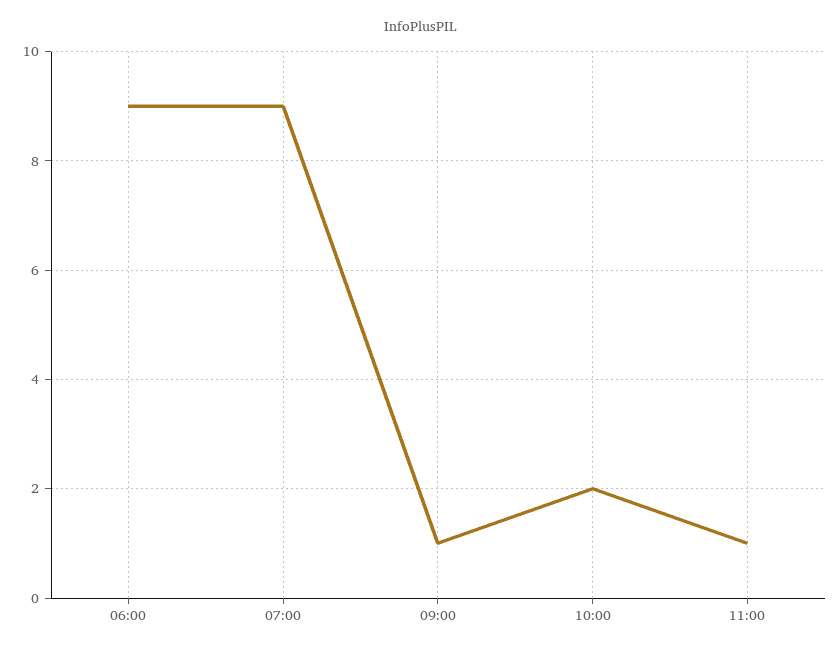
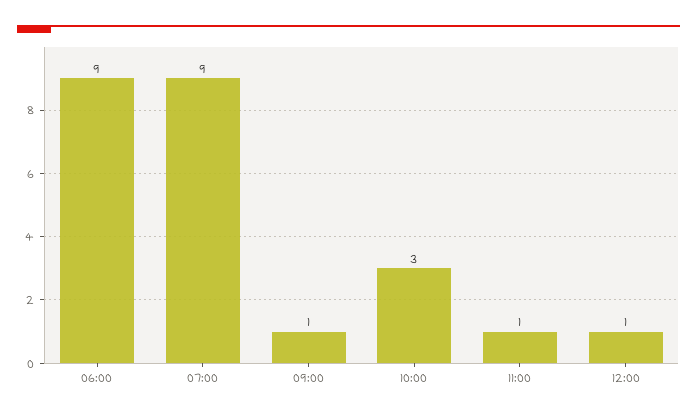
10:00: 2 -> 3
12:00: none -> 1

